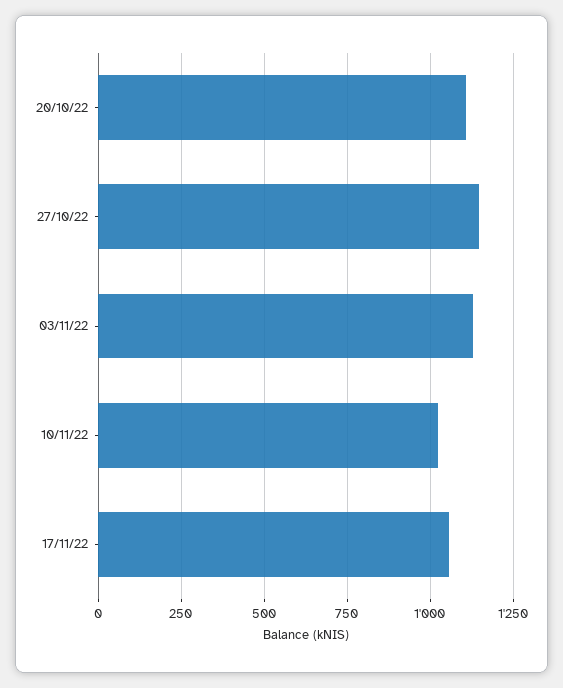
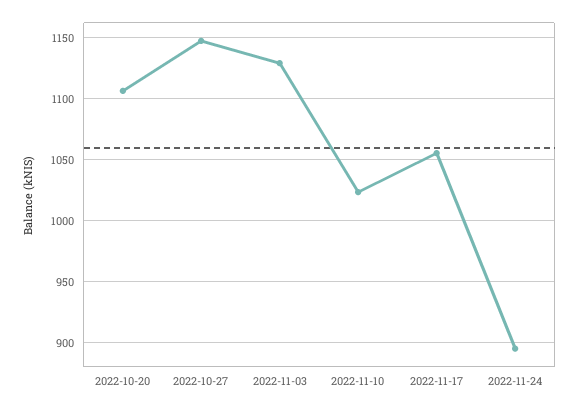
2022-11-24: none -> 895

